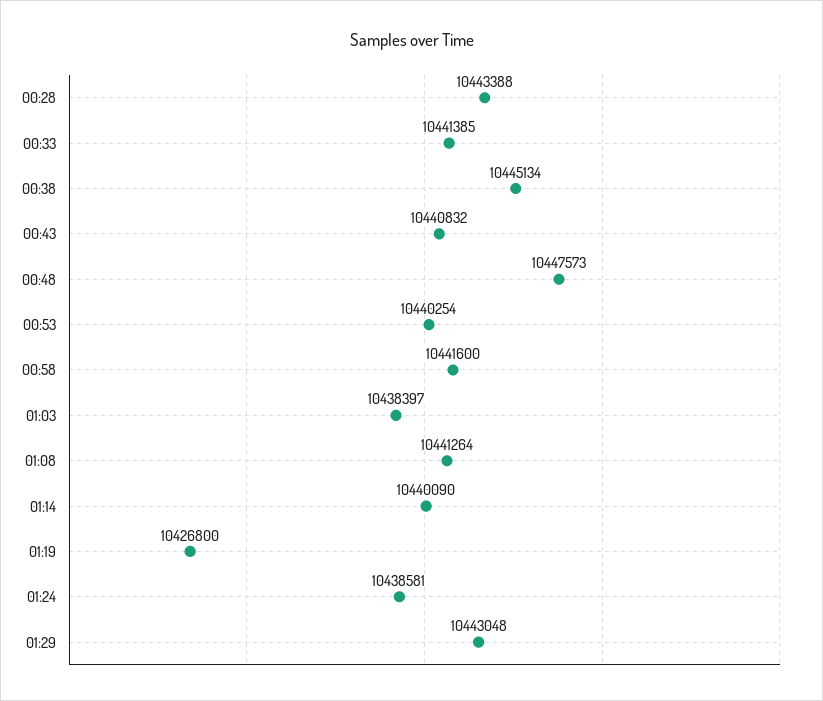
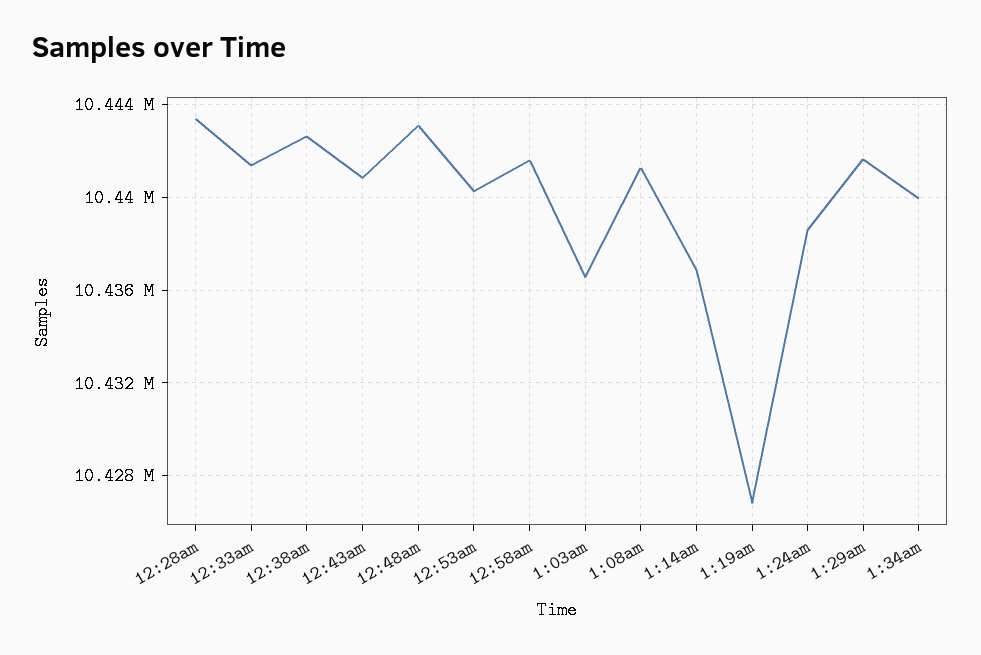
00:38: 10445134 -> 10442500
00:48: 10447573 -> 10443000
01:03: 10438397 -> 10436500
01:14: 10440090 -> 10437000
01:29: 10443048 -> 10441500
1:34am: none -> 10440000

